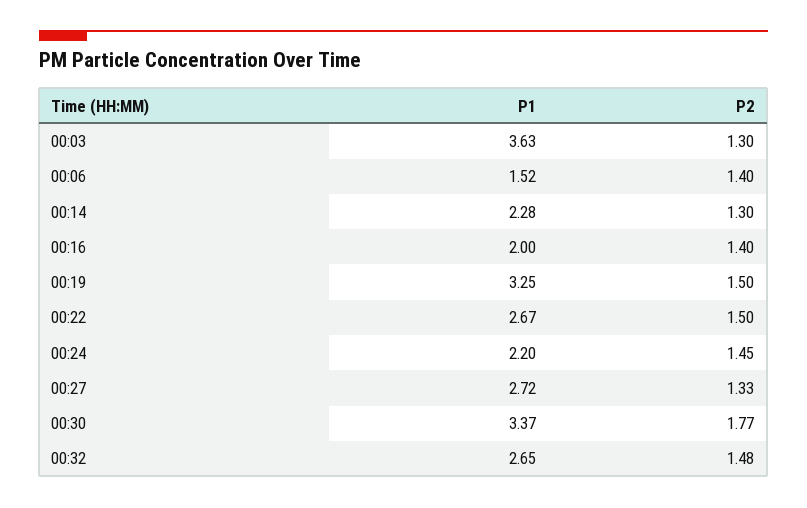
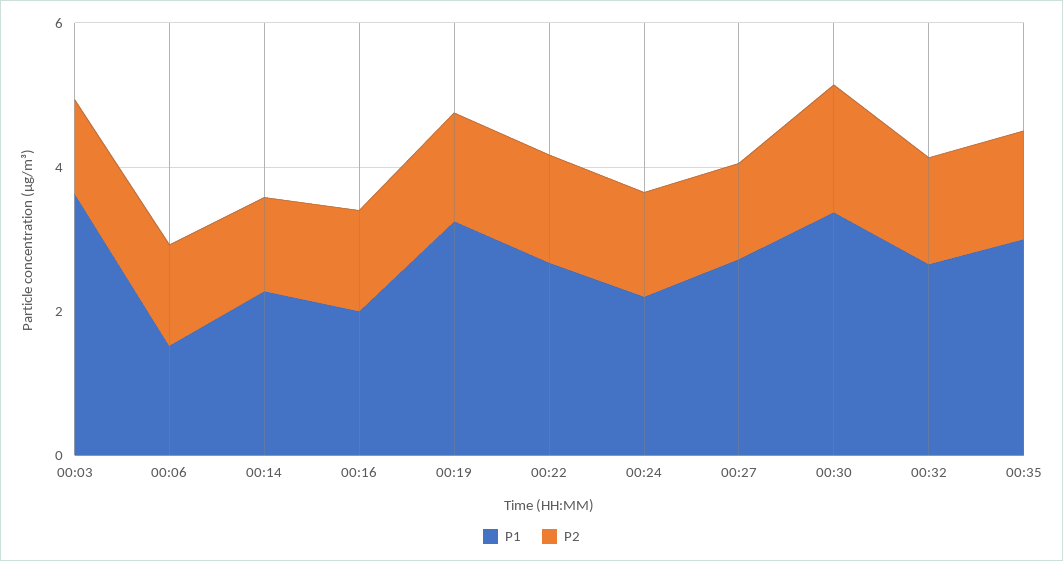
P1, 00:35: none -> 3
P2, 00:35: none -> 1.5

